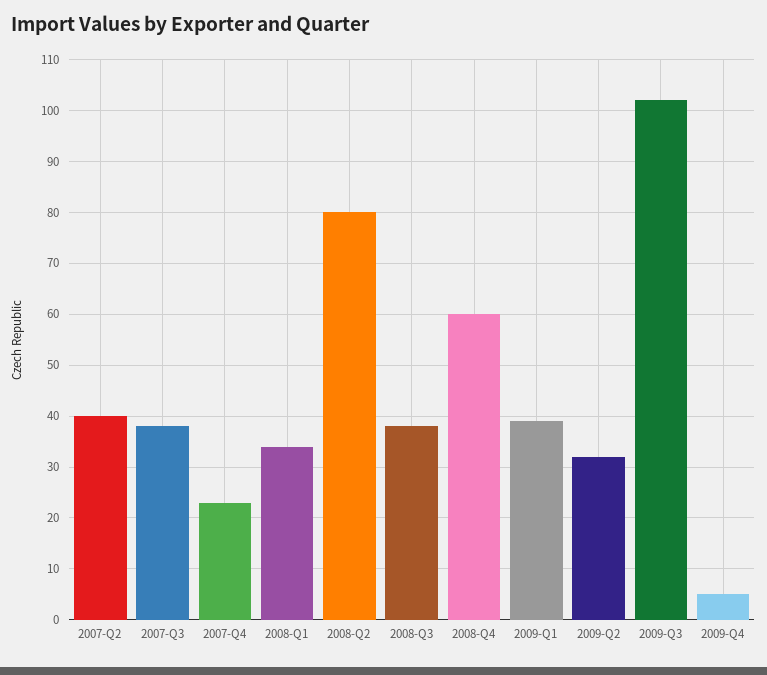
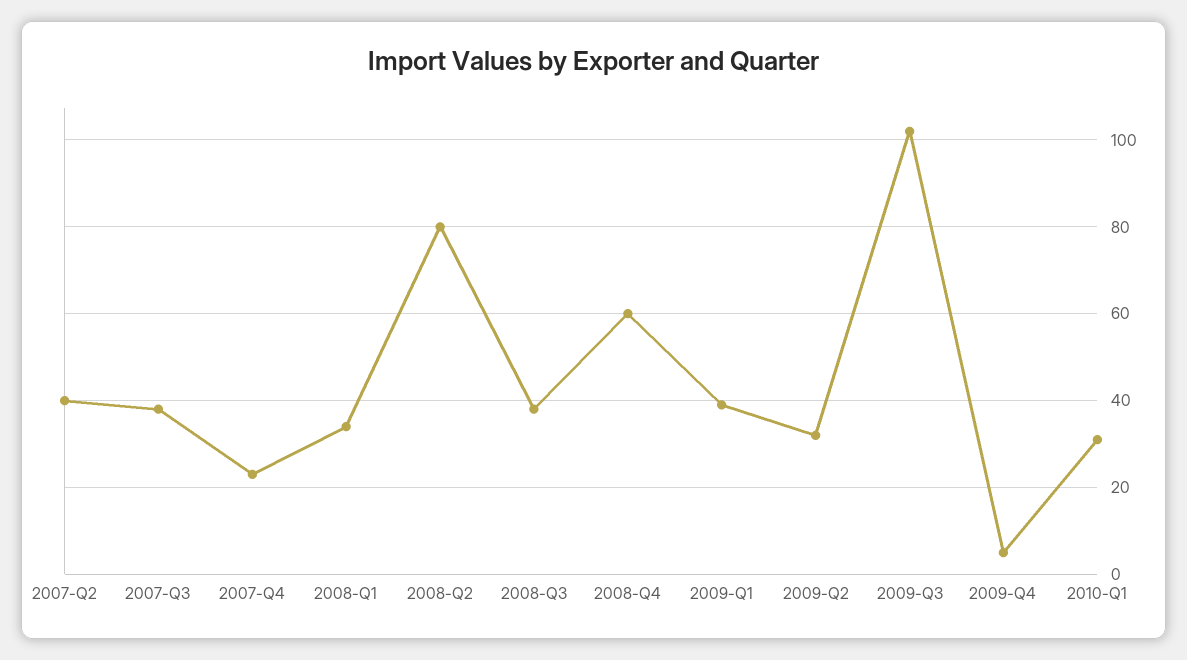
2010-Q1: none -> 30

